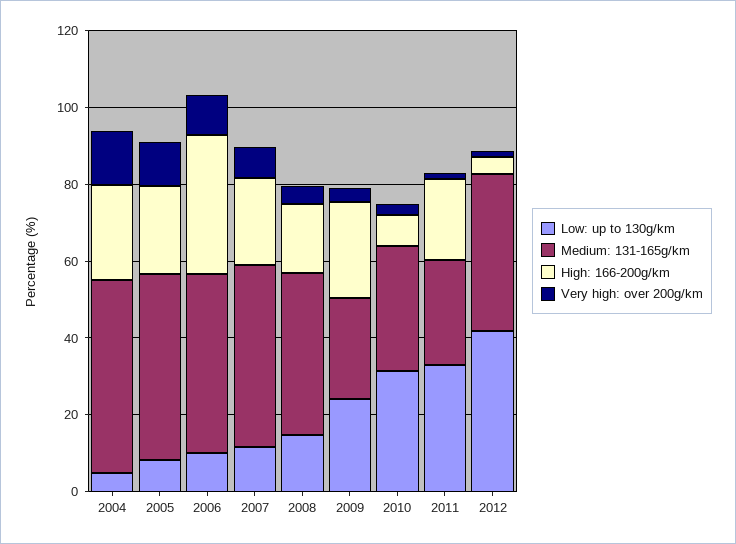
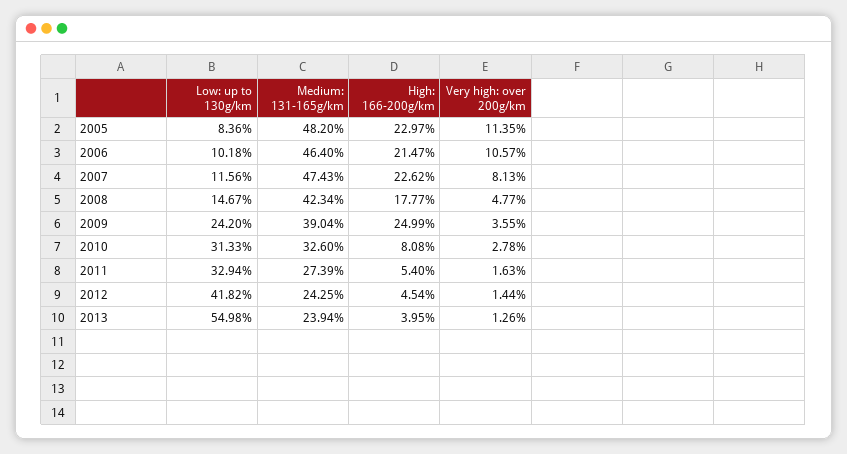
Low: up to 130g/km, 2004: 5 -> none
Medium: 131-165g/km, 2004: 50 -> none
High: 166-200g/km, 2004: 25 -> none
Very high: over 200g/km, 2004: 15 -> none
High: 166-200g/km, 2006: 35 -> 21.47
Medium: 131-165g/km, 2009: 25 -> 39.04
High: 166-200g/km, 2011: 20 -> 5.4
Medium: 131-165g/km, 2012: 40 -> 24.25
Low: up to 130g/km, 2013: none -> 54.98
Medium: 131-165g/km, 2013: none -> 23.94
High: 166-200g/km, 2013: none -> 3.95
Very high: over 200g/km, 2013: none -> 1.26

